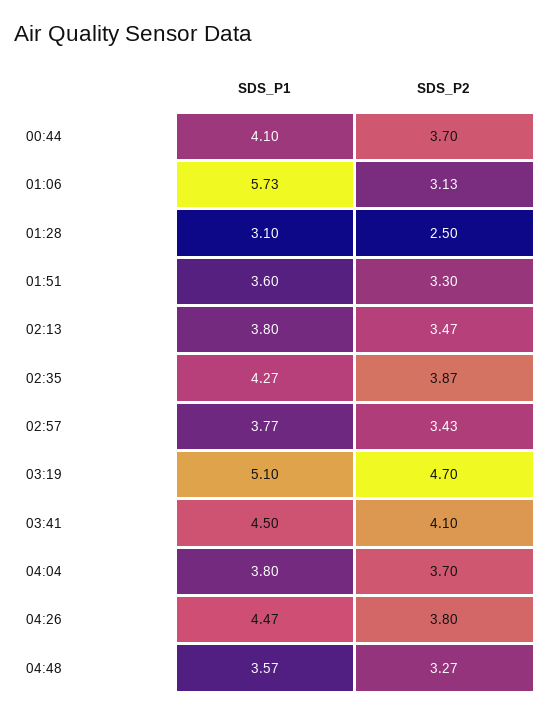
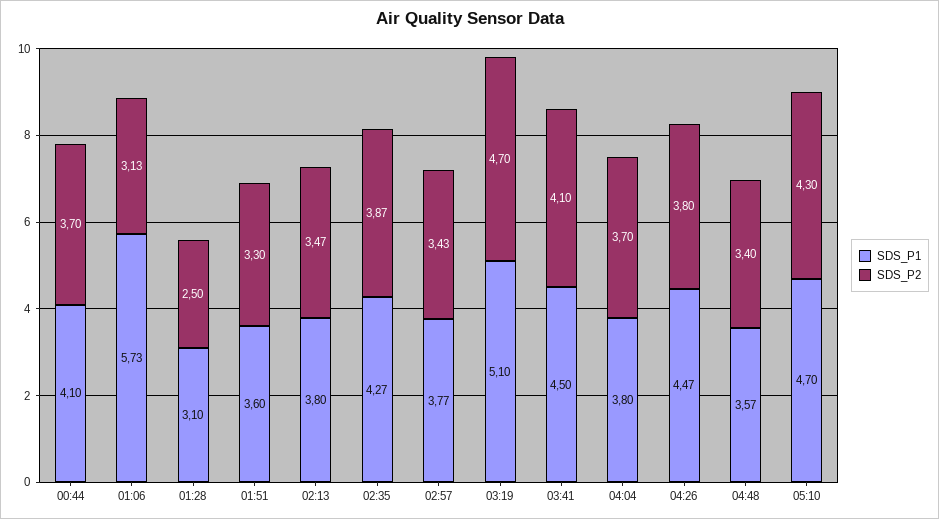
SDS_P2, 04:48: 3.27 -> 3.4
SDS_P1, 05:10: none -> 4.7
SDS_P2, 05:10: none -> 4.3

